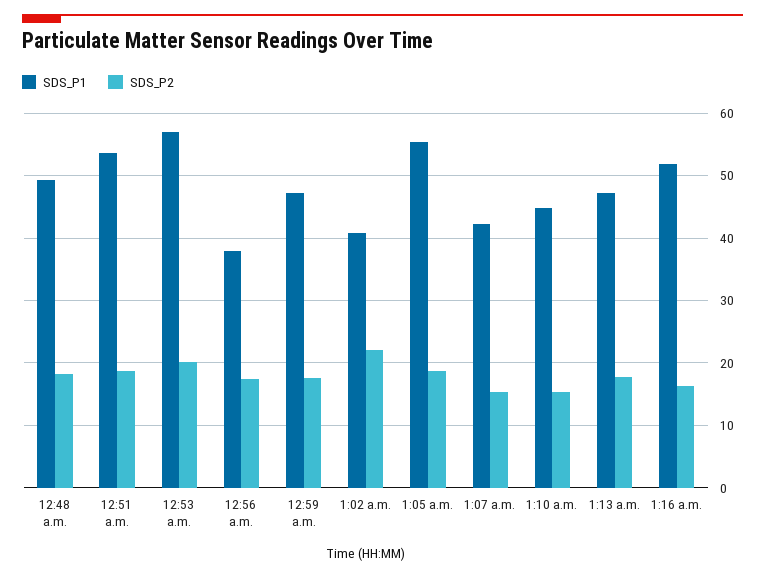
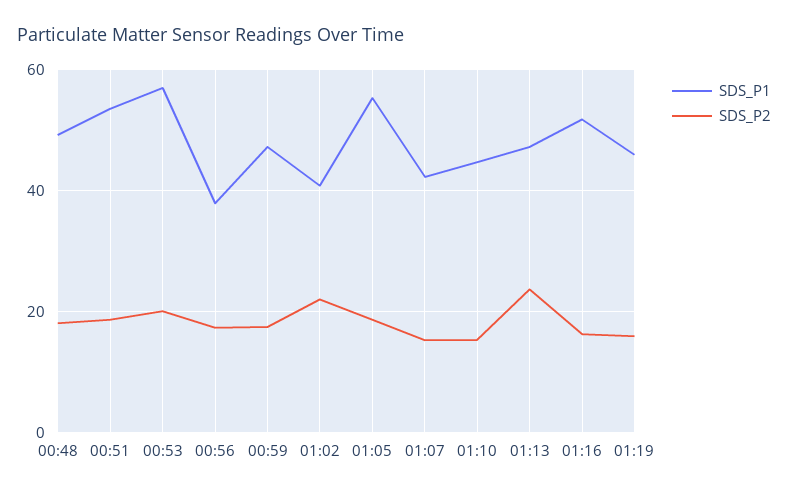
SDS_P2, 1:13 a.m.: 18 -> 24
SDS_P1, 01:19: none -> 46
SDS_P2, 01:19: none -> 16

